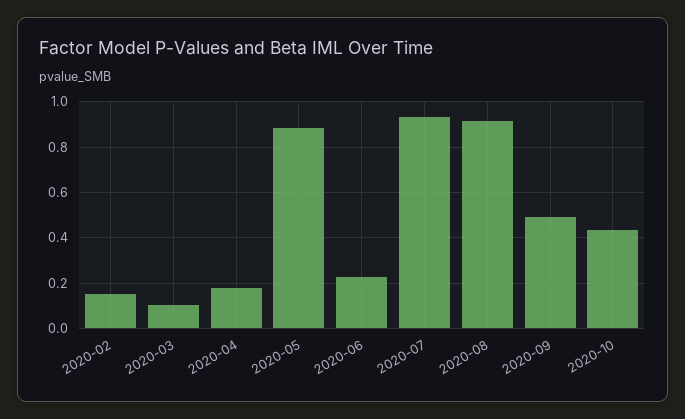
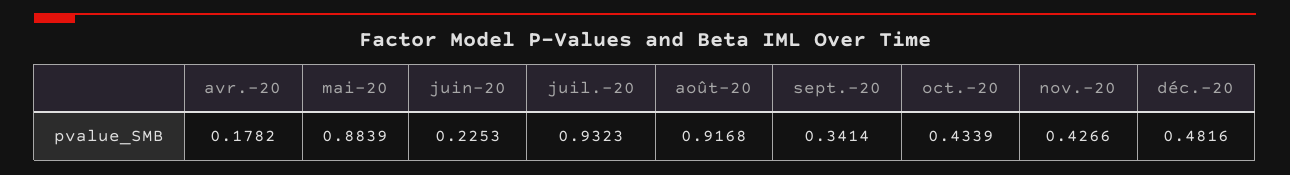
2020-02: 0.15 -> none
2020-03: 0.1 -> none
2020-09: 0.5 -> 0.3414
nov.-20: none -> 0.4266
déc.-20: none -> 0.4816

